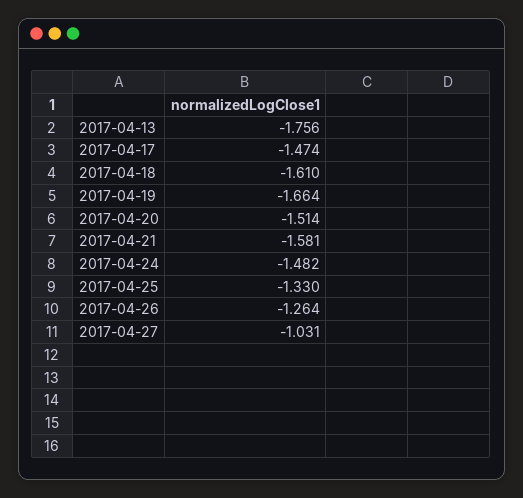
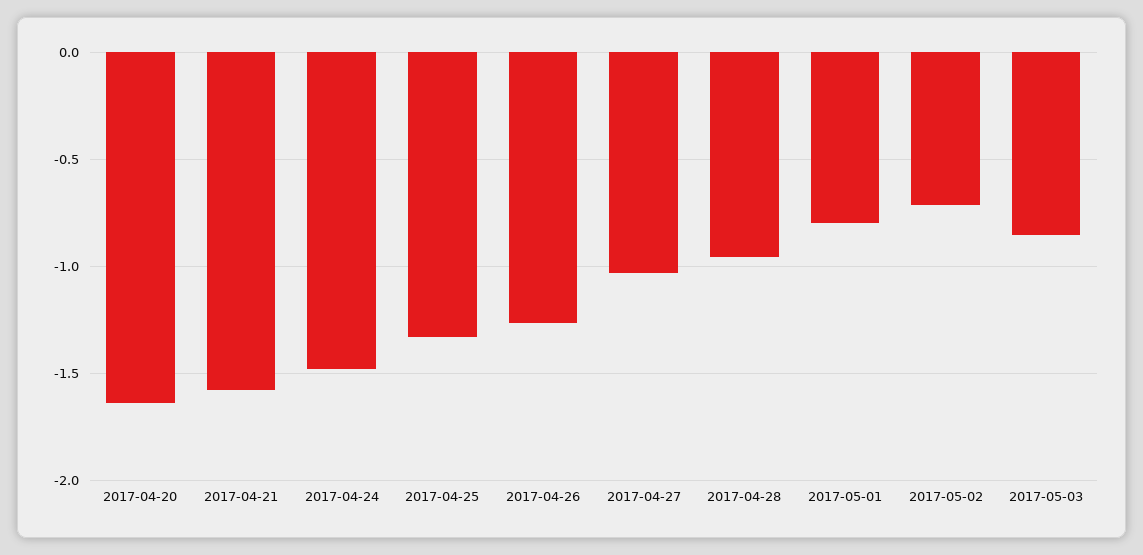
2017-04-13: -1.756 -> none
2017-04-17: -1.474 -> none
2017-04-18: -1.61 -> none
2017-04-19: -1.664 -> none
2017-04-20: -1.514 -> -1.65
2017-04-28: none -> -0.95
2017-05-01: none -> -0.8
2017-05-02: none -> -0.7
2017-05-03: none -> -0.85

